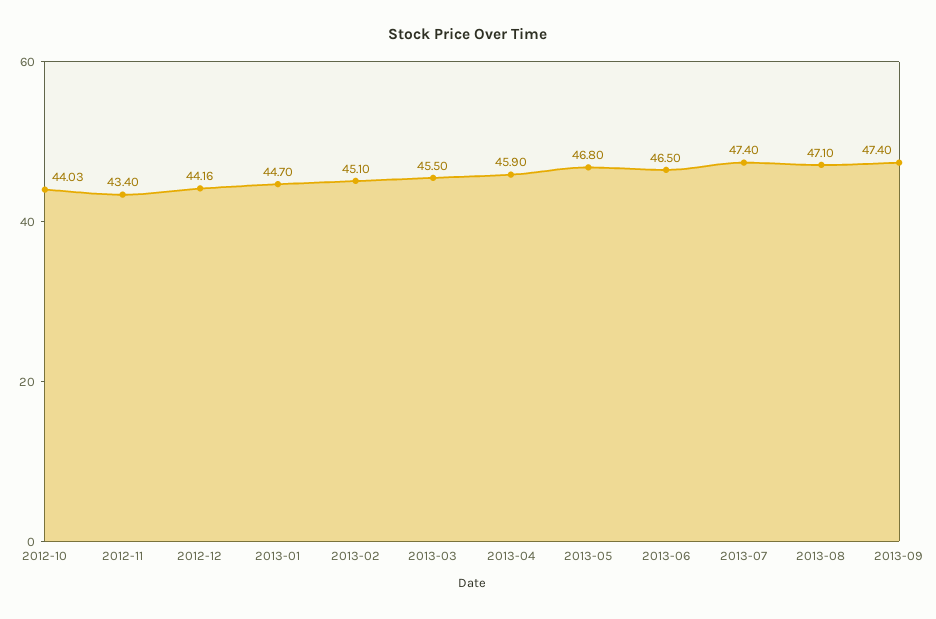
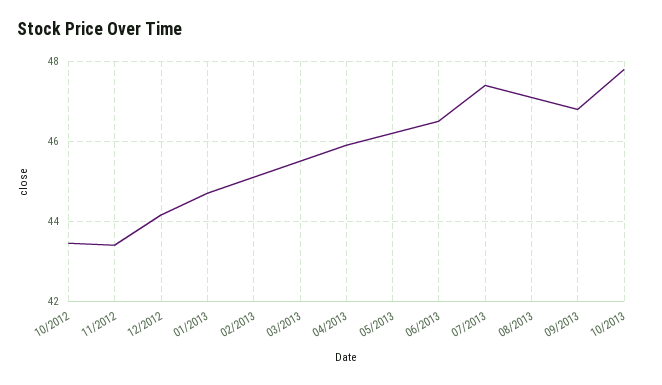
2012-10: 44.03 -> 43.4
2013-05: 46.8 -> 46.2
2013-09: 47.4 -> 46.8
10/2013: none -> 47.8

